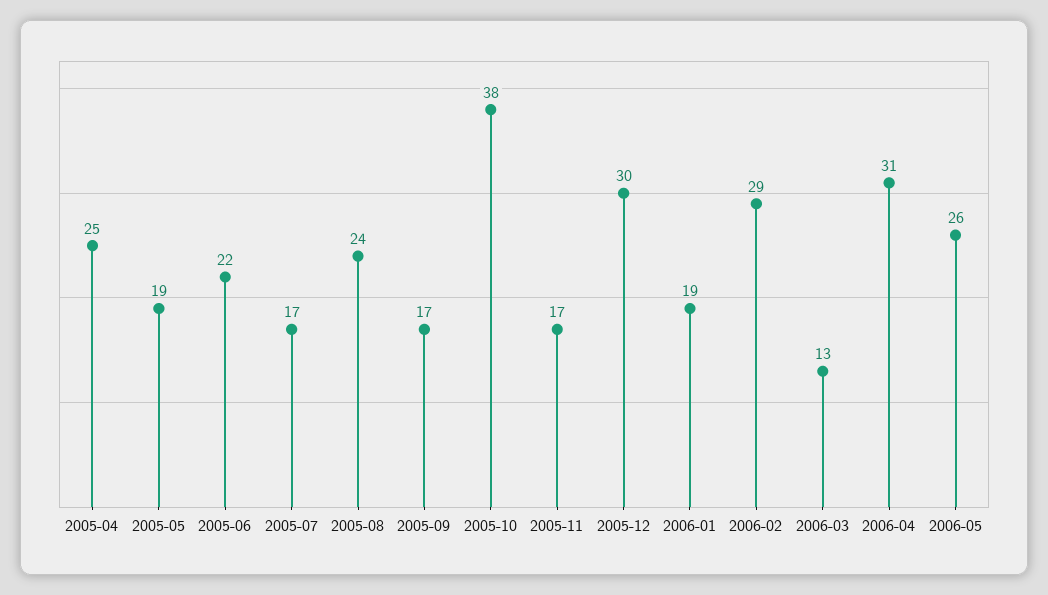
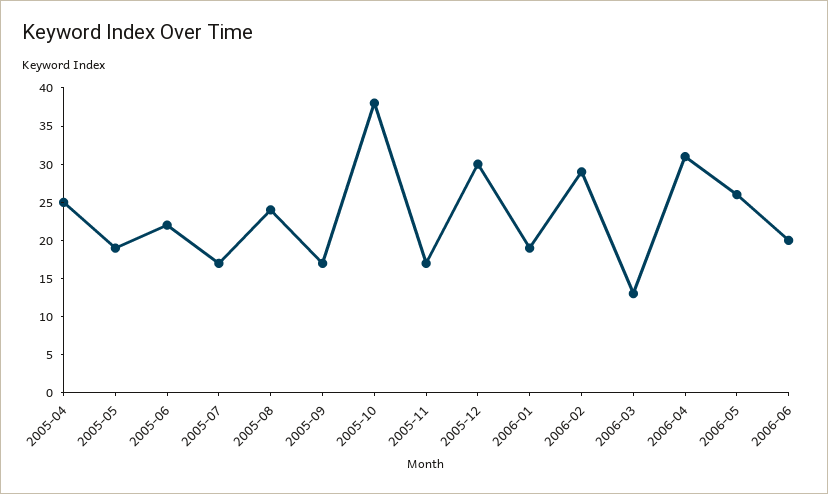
2006-06: none -> 20

